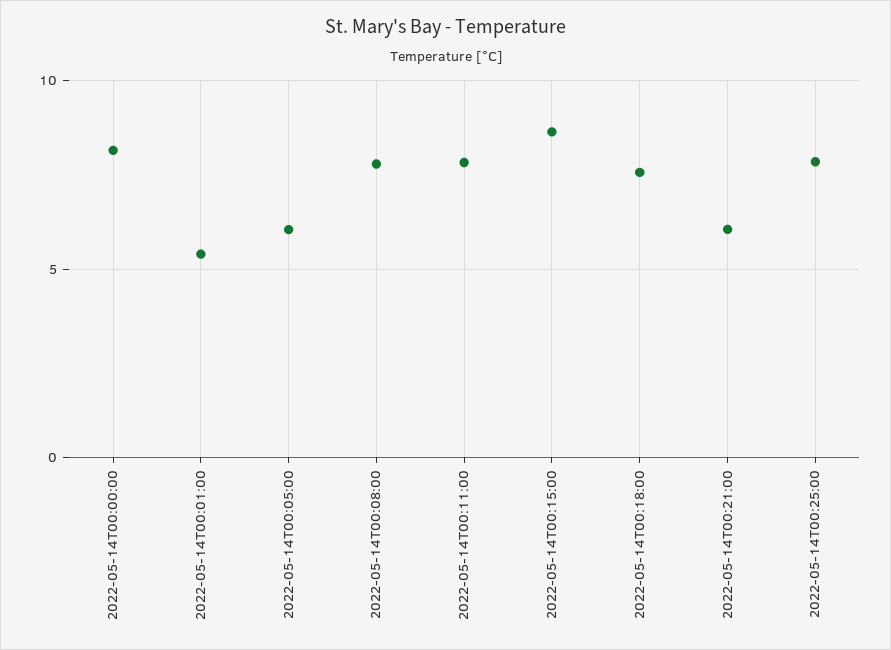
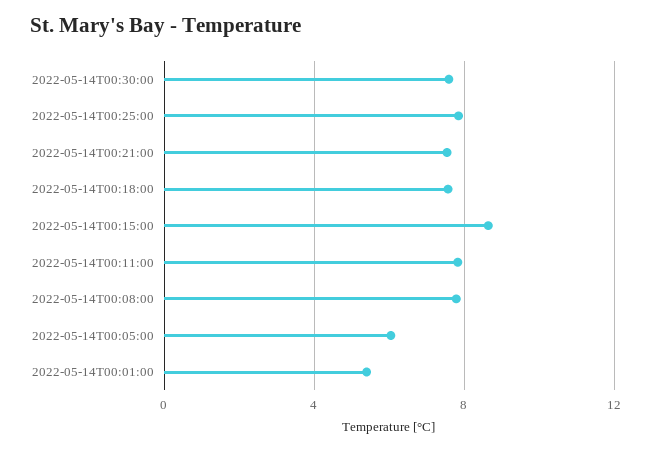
2022-05-14T00:00:00: 8 -> none
2022-05-14T00:21:00: 6 -> 7.5
2022-05-14T00:30:00: none -> 7.5

